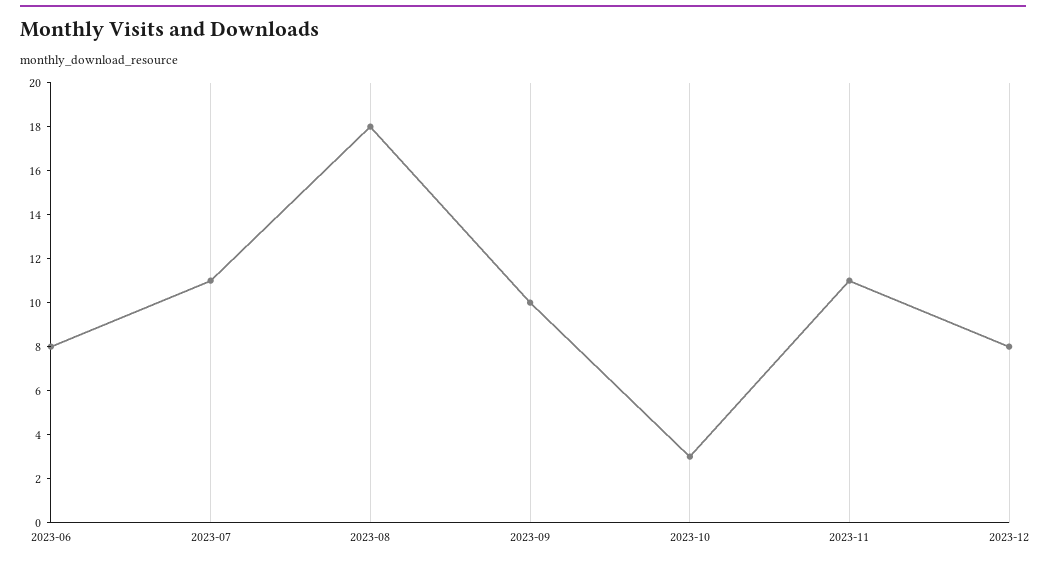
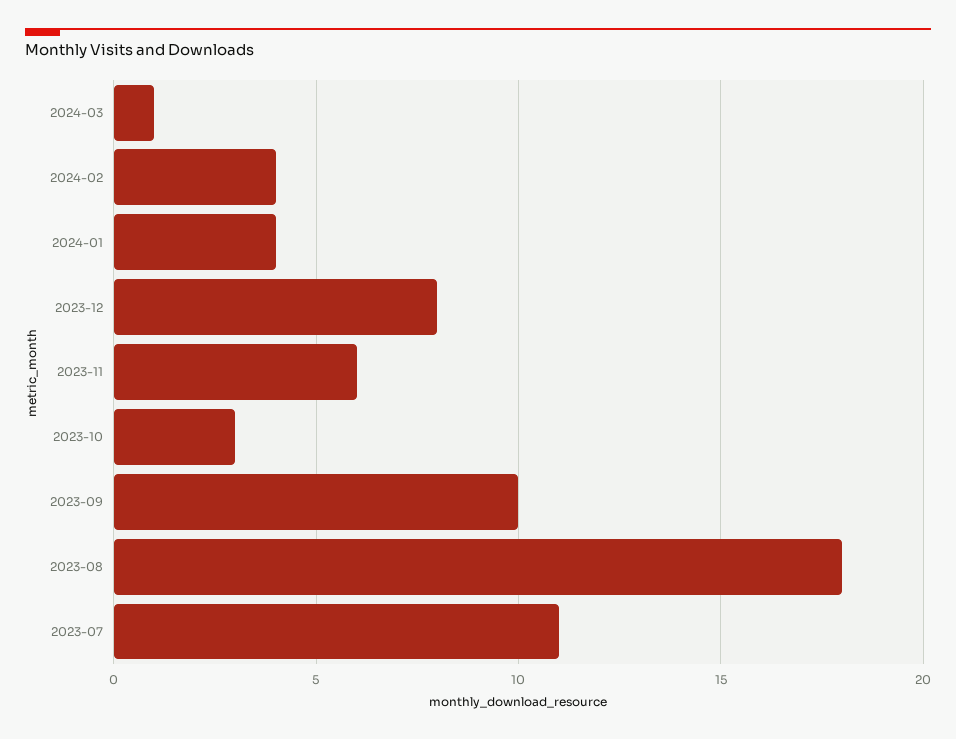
2023-06: 8 -> none
2023-11: 11 -> 6
2024-03: none -> 1
2024-02: none -> 4
2024-01: none -> 4

